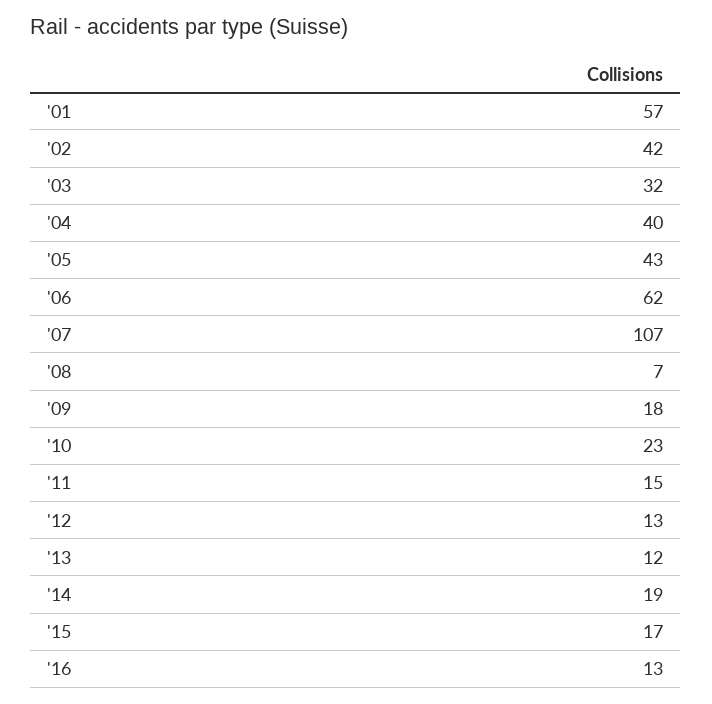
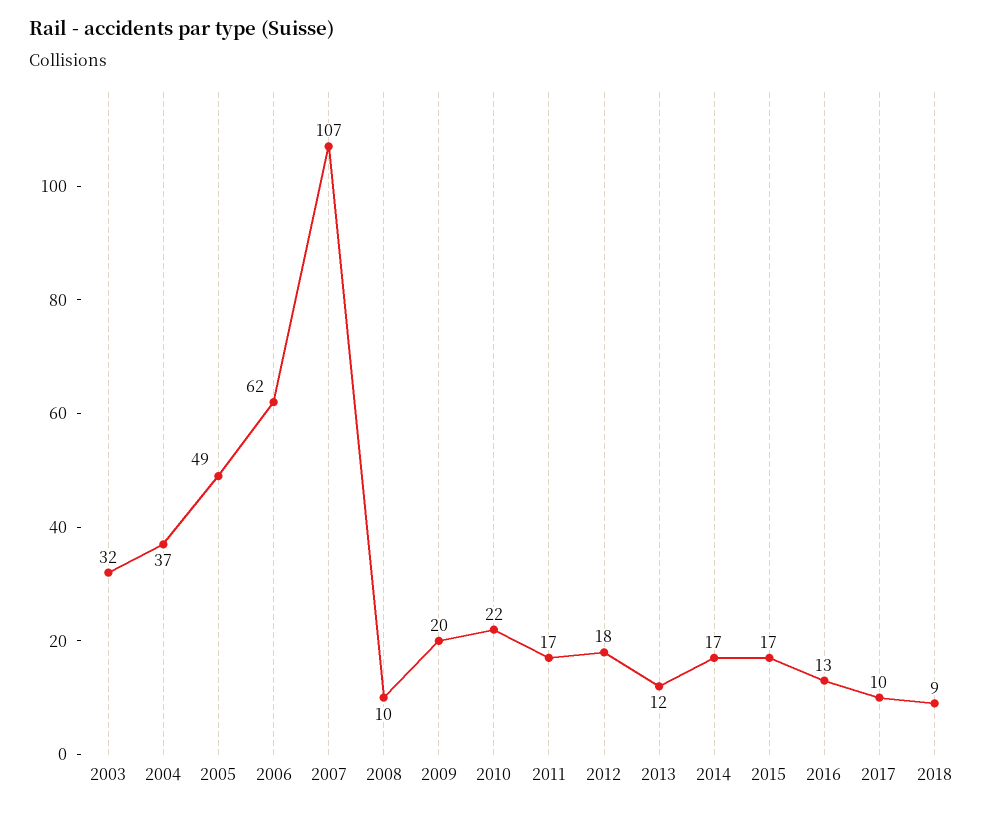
'01: 57 -> none
'02: 42 -> none
'04: 40 -> 37
'05: 43 -> 49
'08: 7 -> 10
'09: 18 -> 20
'10: 23 -> 22
'11: 15 -> 17
'12: 13 -> 18
'14: 19 -> 17
2017: none -> 10
2018: none -> 9

